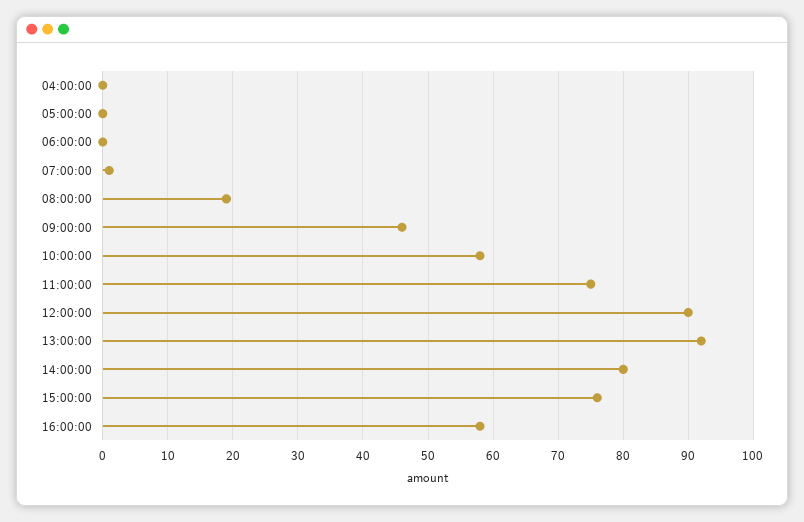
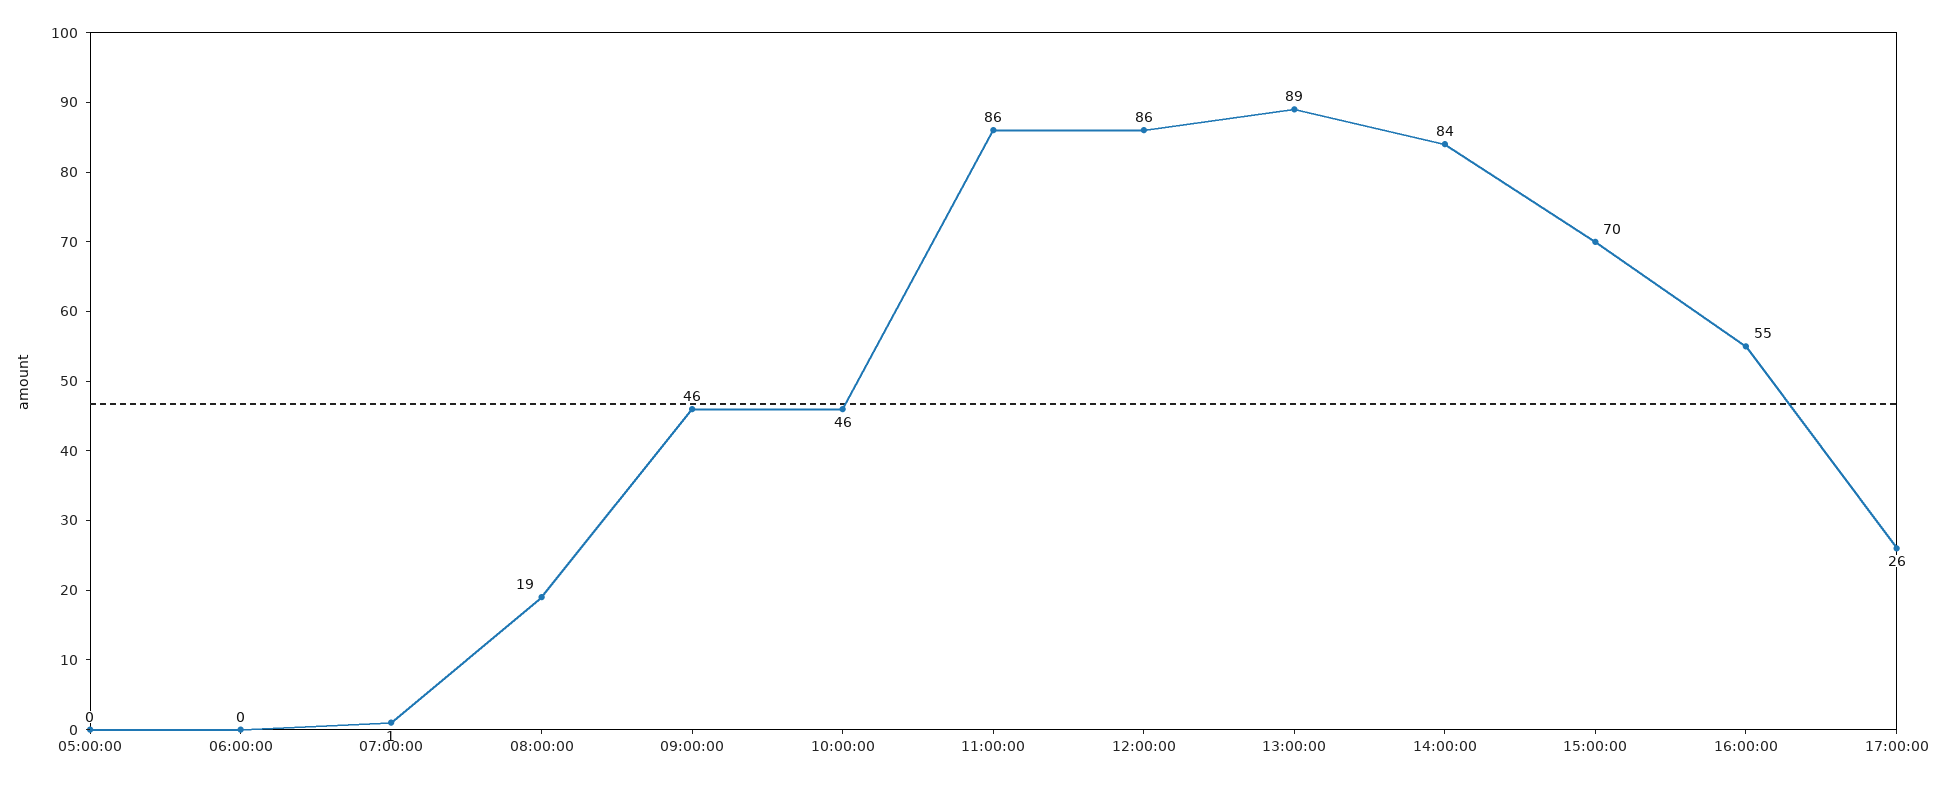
04:00:00: 0 -> none
10:00:00: 58 -> 46
11:00:00: 75 -> 86
12:00:00: 90 -> 86
13:00:00: 92 -> 89
14:00:00: 80 -> 84
15:00:00: 76 -> 70
16:00:00: 58 -> 55
17:00:00: none -> 26

